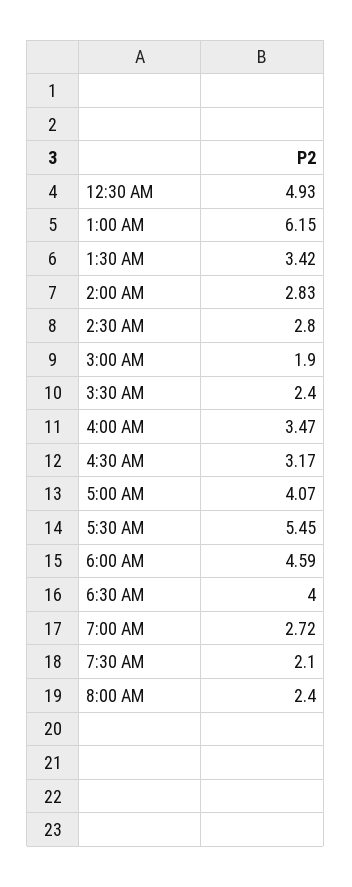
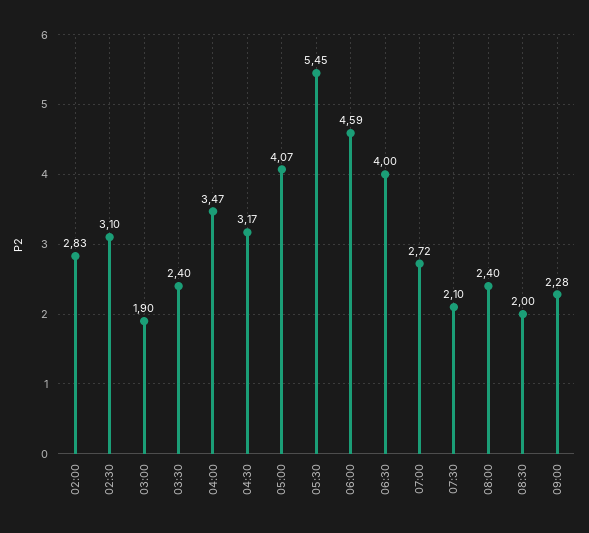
12:30 AM: 4.93 -> none
1:00 AM: 6.15 -> none
1:30 AM: 3.42 -> none
2:30 AM: 2.8 -> 3.1
08:30: none -> 2
09:00: none -> 2.28

